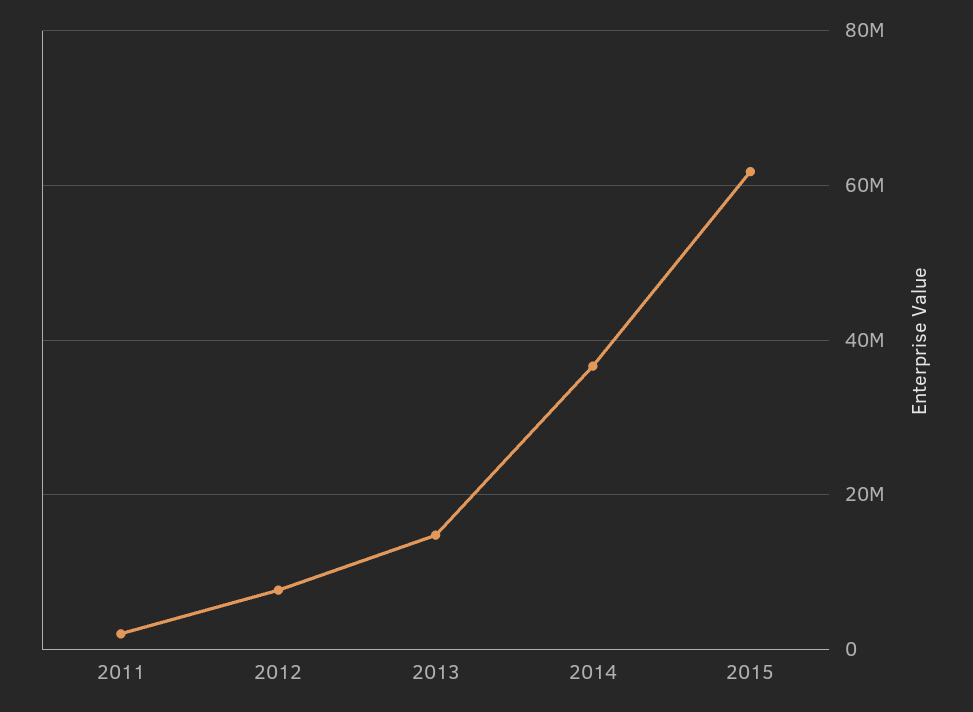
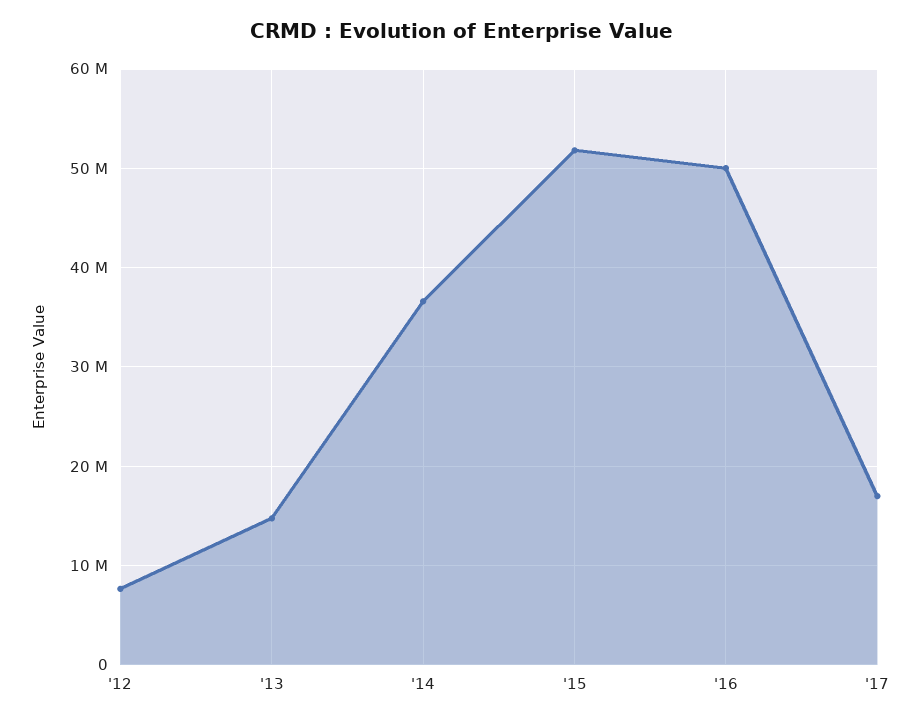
2011: 2000000 -> none
2015: 62000000 -> 52000000
'16: none -> 50000000
'17: none -> 17000000

